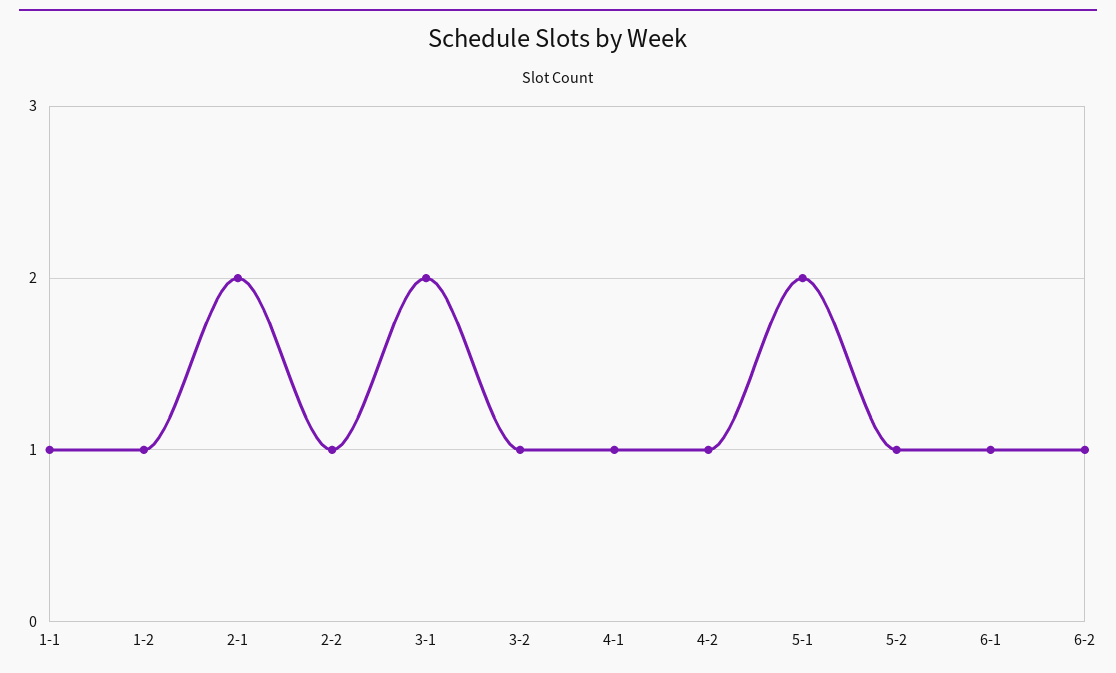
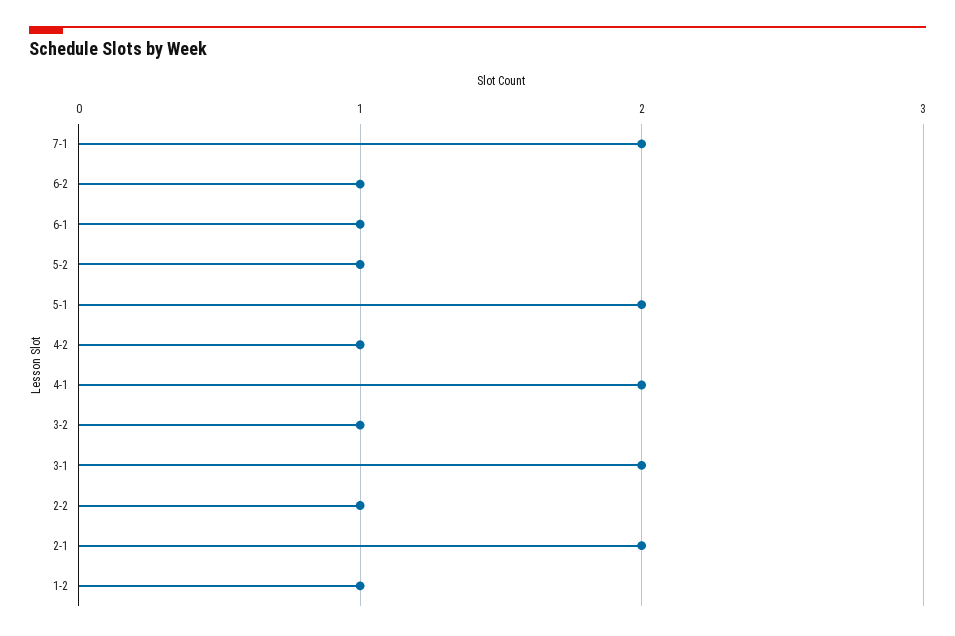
1-1: 1 -> none
4-1: 1 -> 2
7-1: none -> 2

